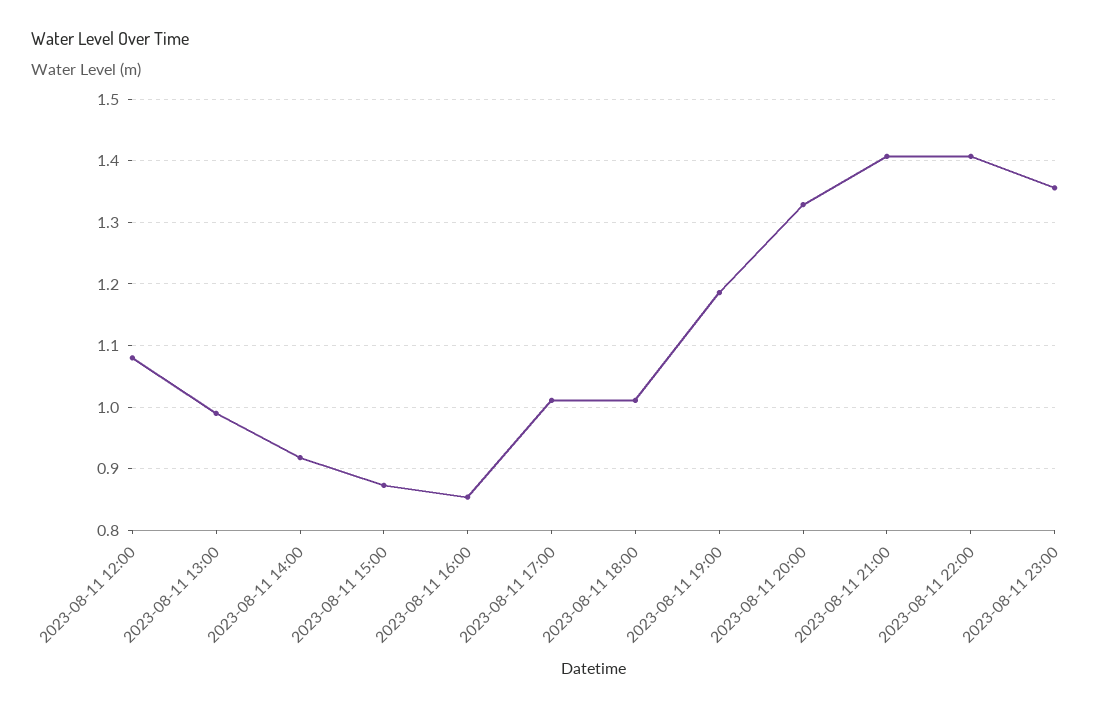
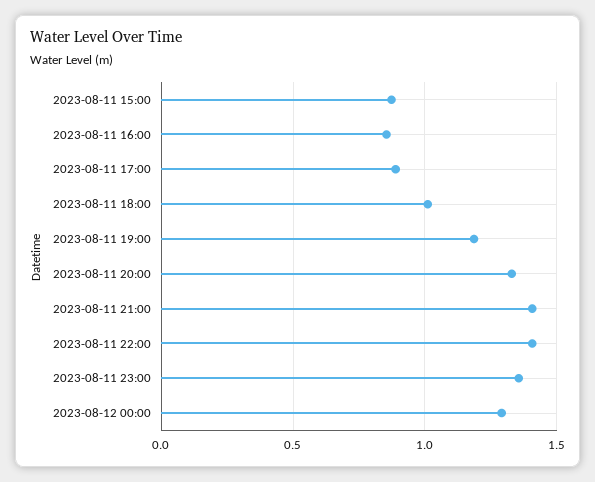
2023-08-11 12:00: 1.08 -> none
2023-08-11 13:00: 0.99 -> none
2023-08-11 14:00: 0.92 -> none
2023-08-11 17:00: 1.01 -> 0.9
2023-08-12 00:00: none -> 1.3

